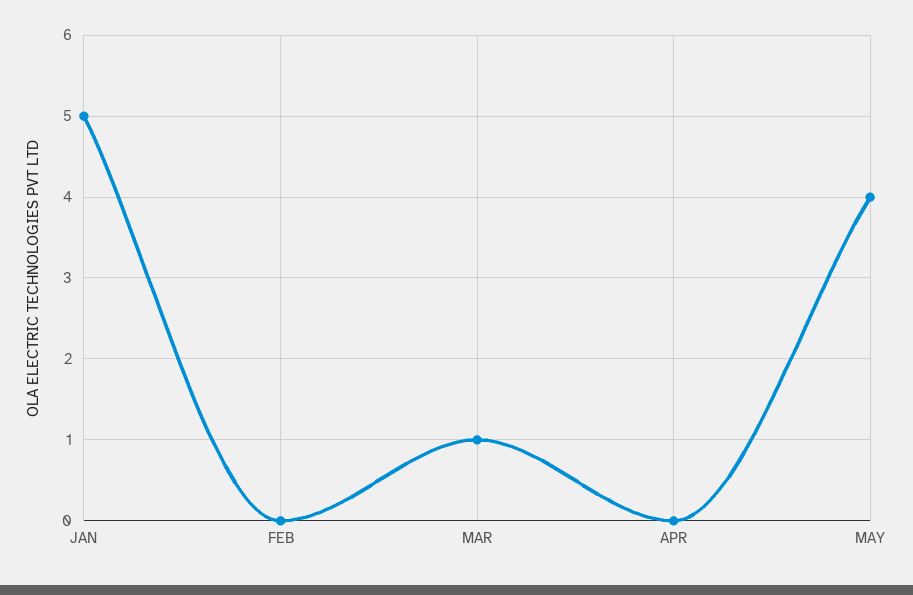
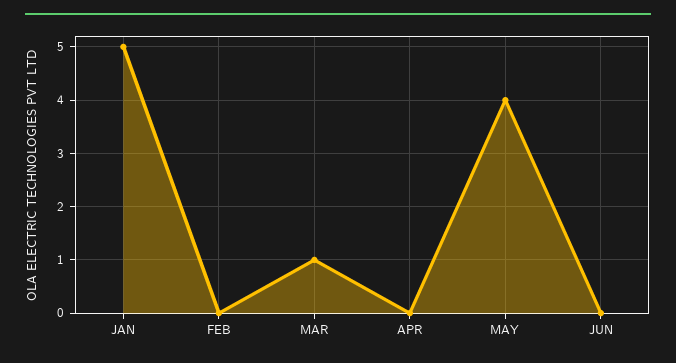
JUN: none -> 0

